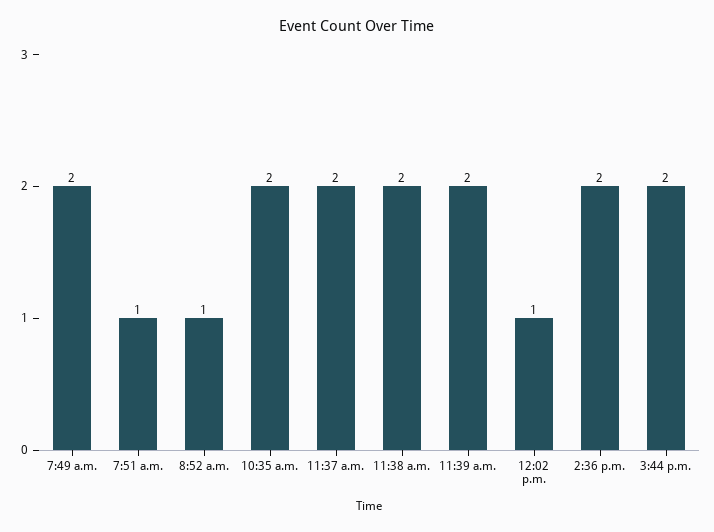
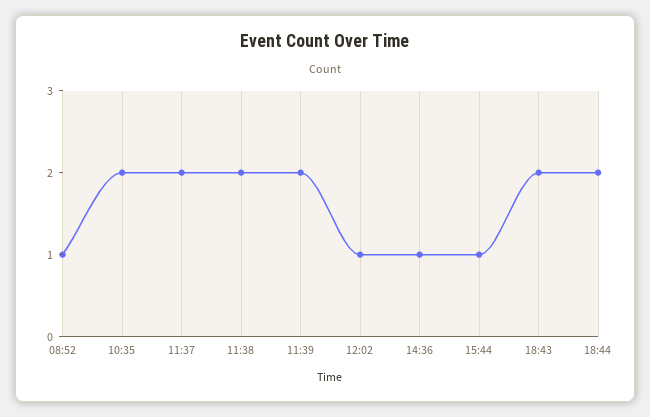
7:49 a.m.: 2 -> none
7:51 a.m.: 1 -> none
2:36 p.m.: 2 -> 1
3:44 p.m.: 2 -> 1
18:43: none -> 2
18:44: none -> 2

